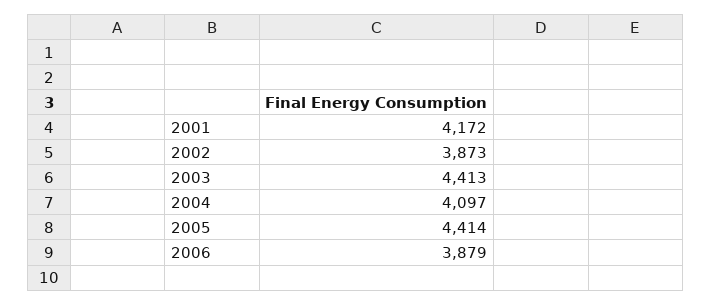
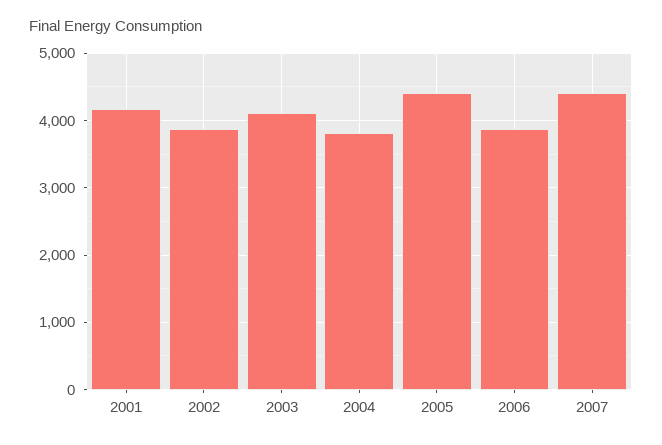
2003: 4413 -> 4100
2004: 4097 -> 3800
2007: none -> 4400

